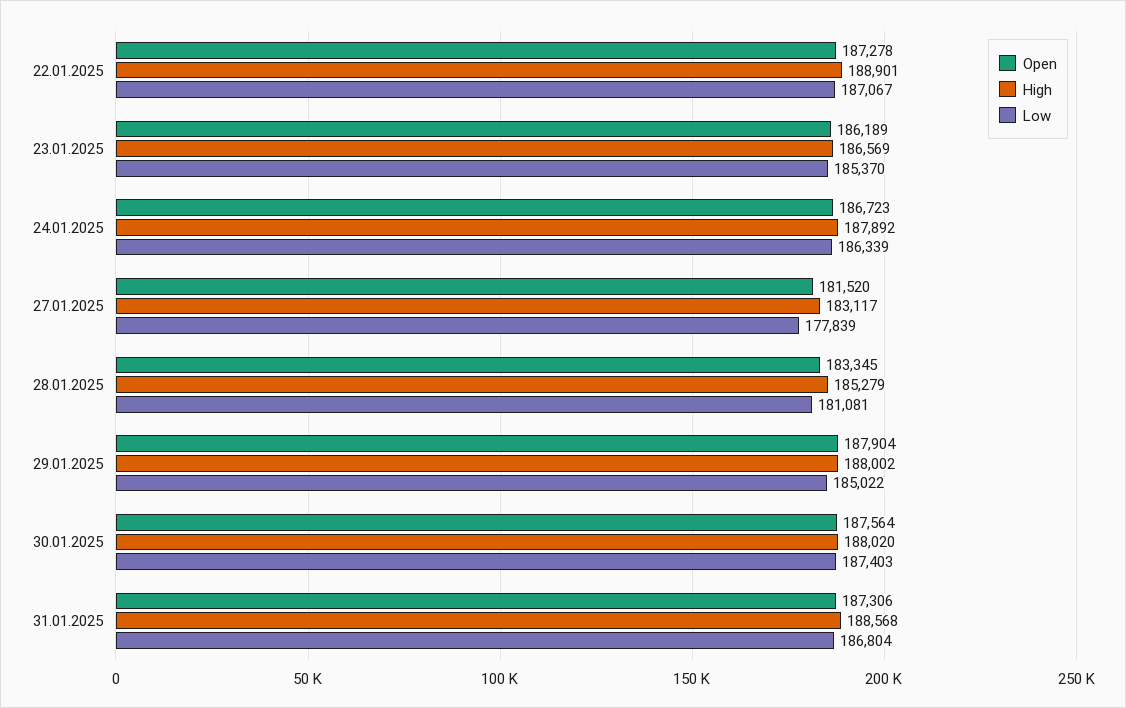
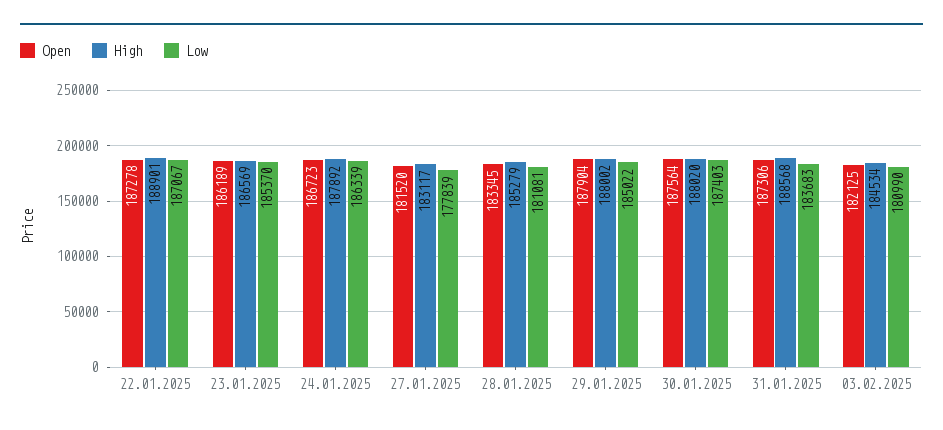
Low, 31.01.2025: 186804 -> 183683
Open, 03.02.2025: none -> 182125
High, 03.02.2025: none -> 184534
Low, 03.02.2025: none -> 180990

